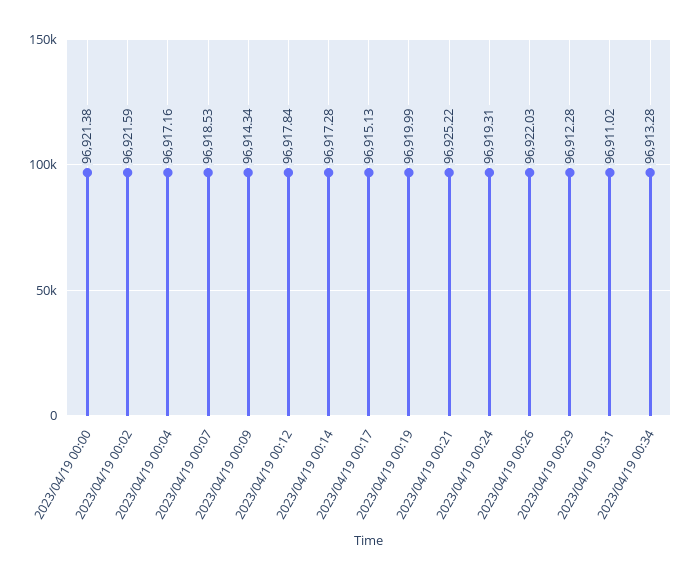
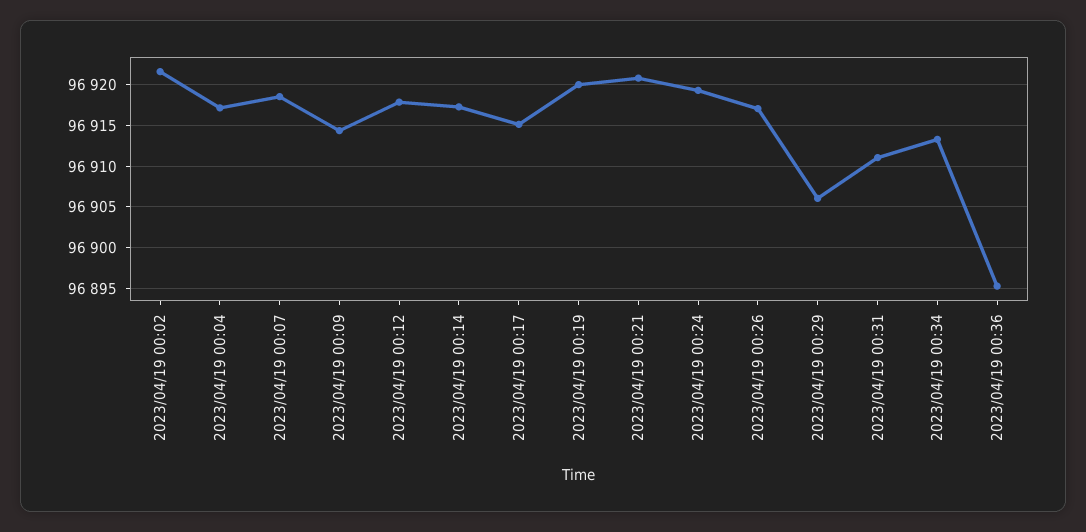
2023/04/19 00:00: 96921.38 -> none
2023/04/19 00:21: 96925.22 -> 96921
2023/04/19 00:26: 96922.03 -> 96917
2023/04/19 00:29: 96912.28 -> 96906
2023/04/19 00:36: none -> 96895

